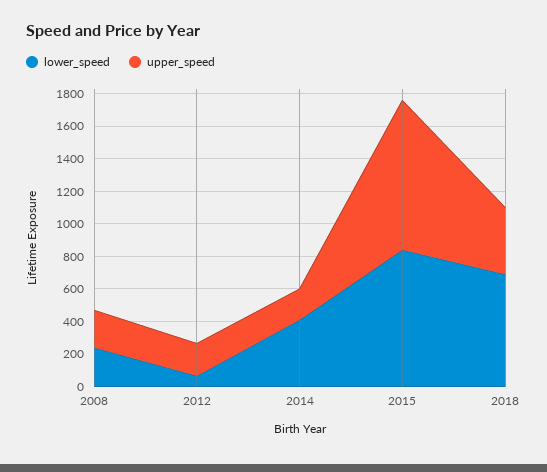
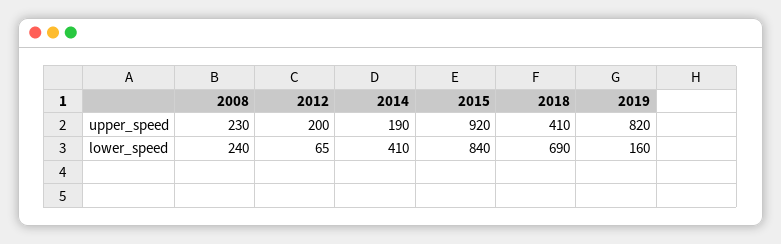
upper_speed, 2019: none -> 820
lower_speed, 2019: none -> 160

